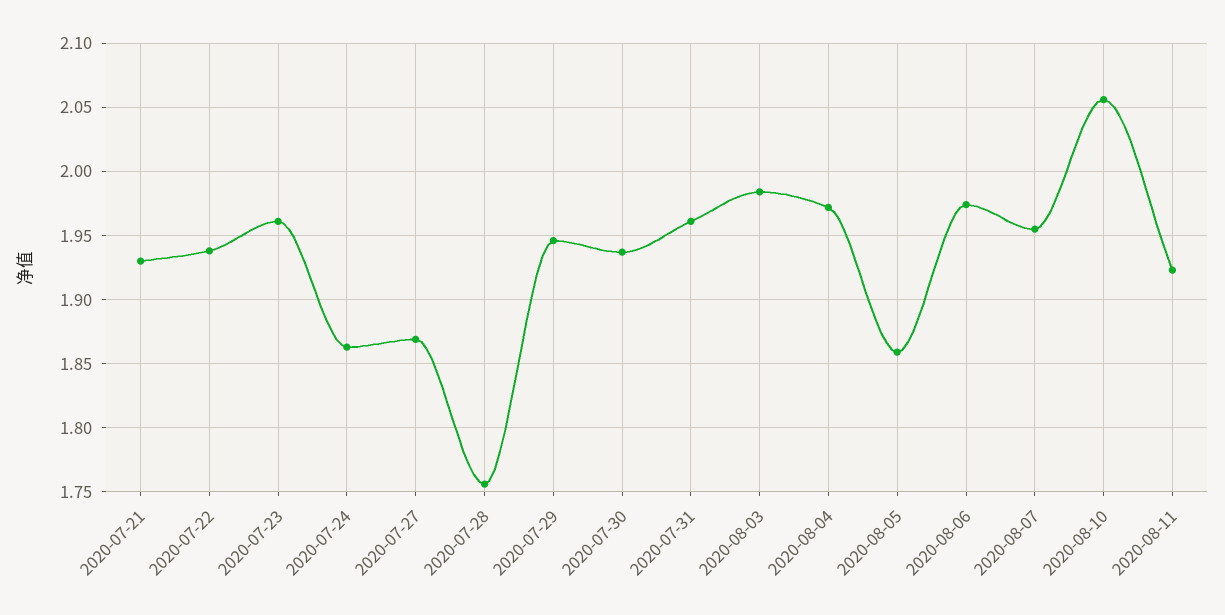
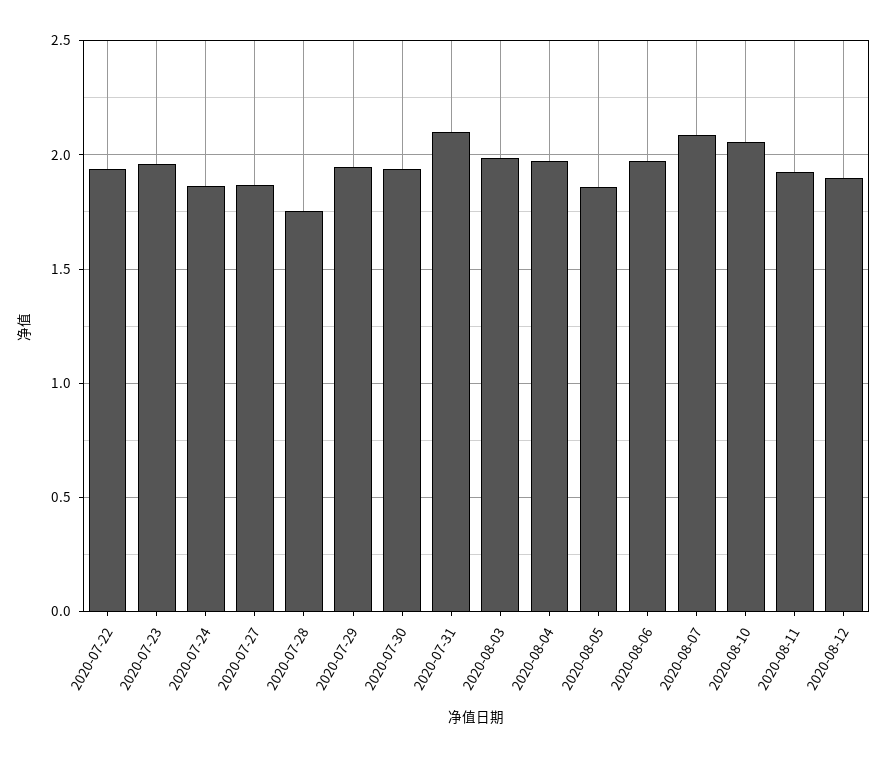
2020-07-21: 1.93 -> none
2020-07-31: 1.96 -> 2.1
2020-08-07: 1.955 -> 2.1
2020-08-12: none -> 1.9

